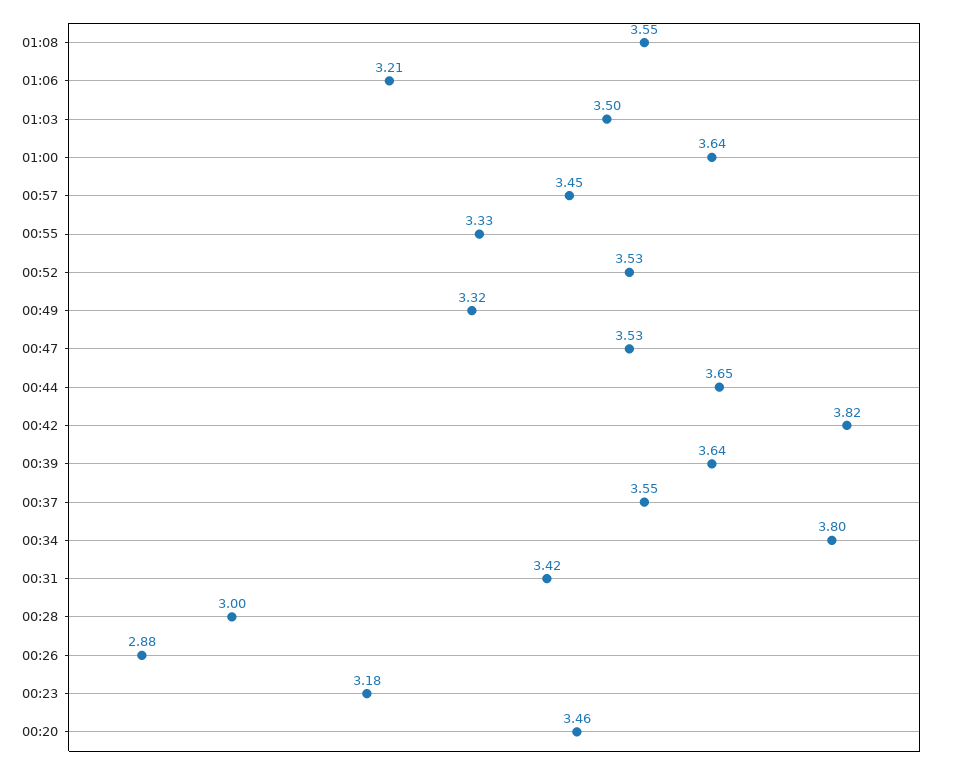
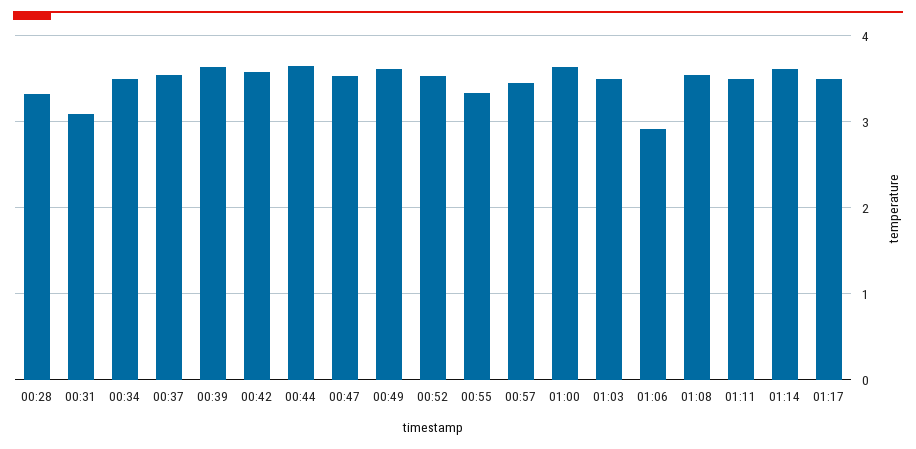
01:06: 3.21 -> 2.9
00:49: 3.32 -> 3.6
00:42: 3.82 -> 3.6
00:34: 3.8 -> 3.5
00:31: 3.42 -> 3.1
00:28: 3 -> 3.3
00:26: 2.88 -> none
00:23: 3.18 -> none
00:20: 3.46 -> none
01:11: none -> 3.5
01:14: none -> 3.6
01:17: none -> 3.5

